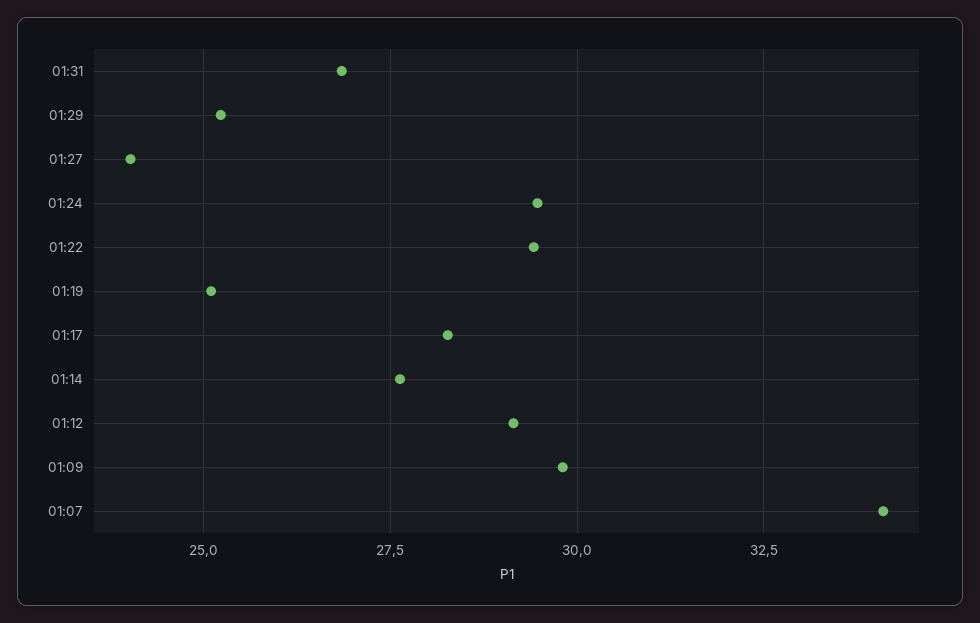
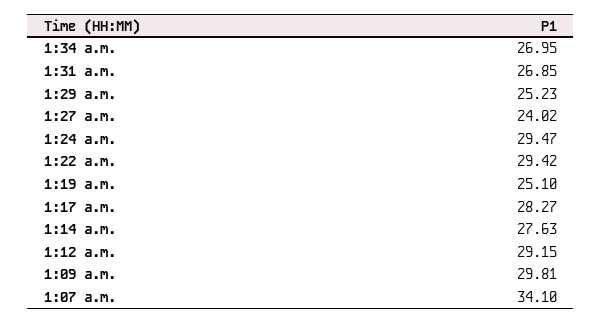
1:34 a.m.: none -> 26.95

